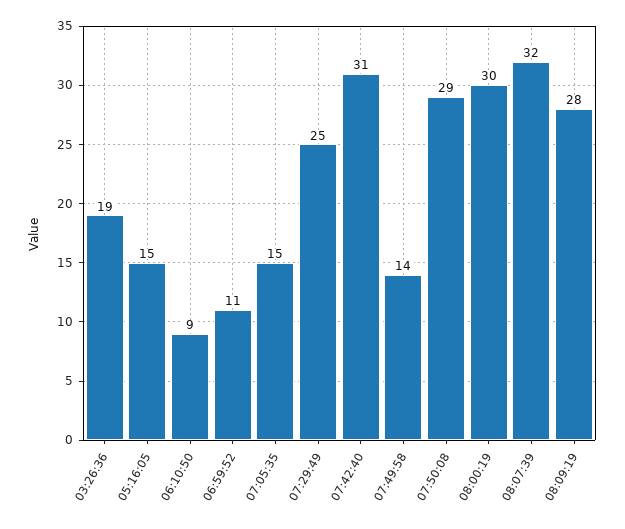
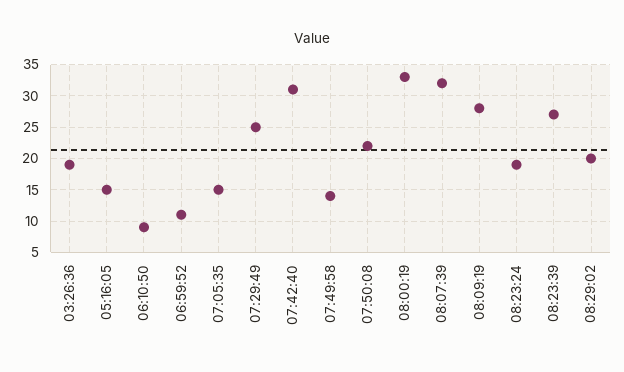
07:50:08: 29 -> 22
08:00:19: 30 -> 33
08:23:24: none -> 19
08:23:39: none -> 27
08:29:02: none -> 20

